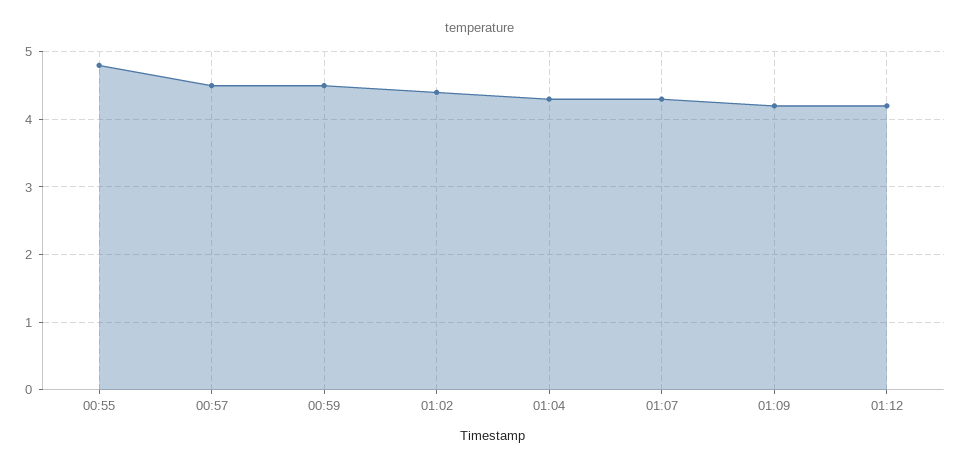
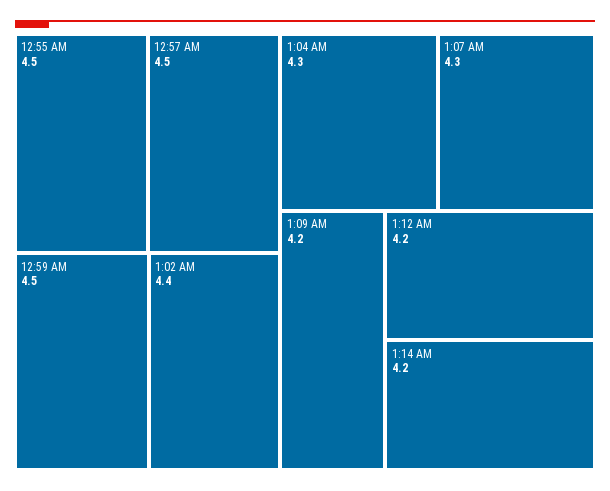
00:55: 4.8 -> 4.5
1:14 AM: none -> 4.2

